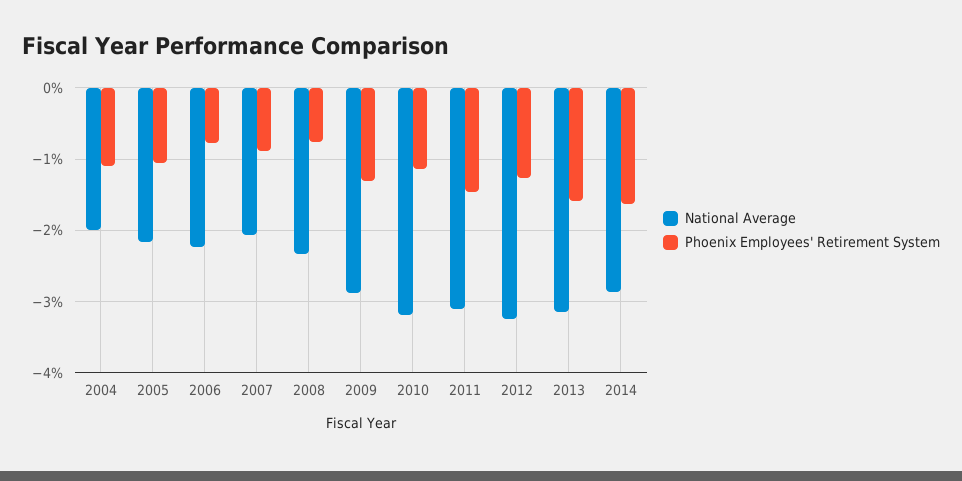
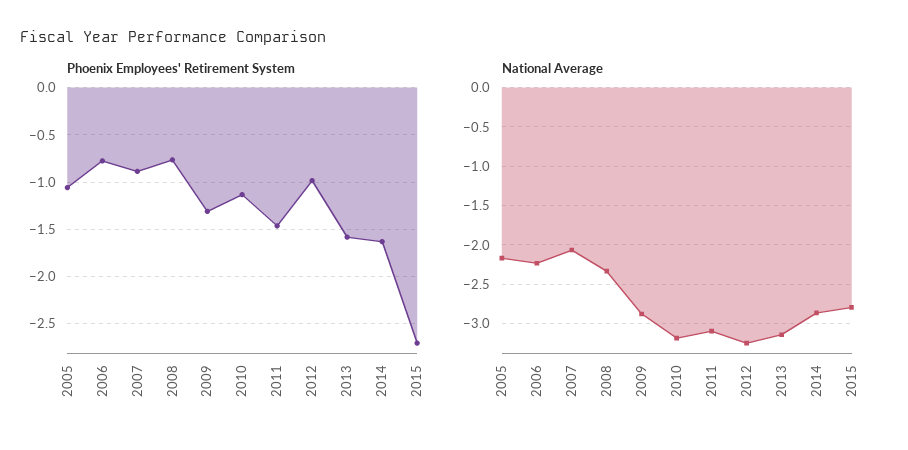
National Average, 2004: -2 -> none
Phoenix Employees' Retirement System, 2004: -1.1 -> none
Phoenix Employees' Retirement System, 2012: -1.3 -> -1
Phoenix Employees' Retirement System, 2015: none -> -2.7
National Average, 2015: none -> -2.8

